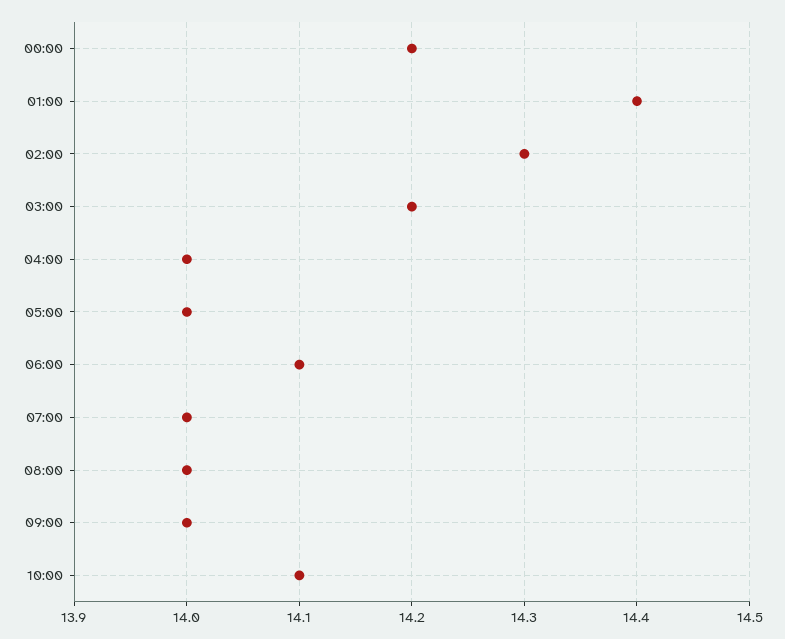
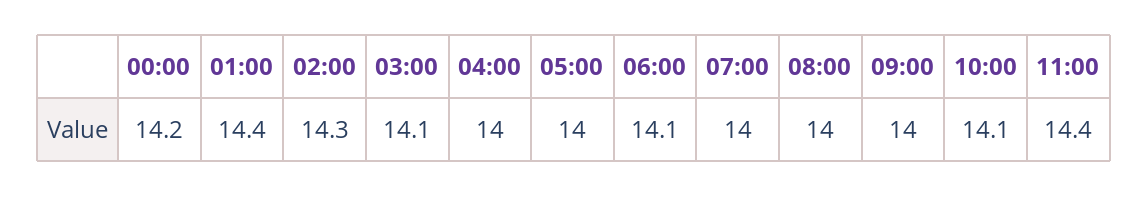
03:00: 14.2 -> 14.1
11:00: none -> 14.4

